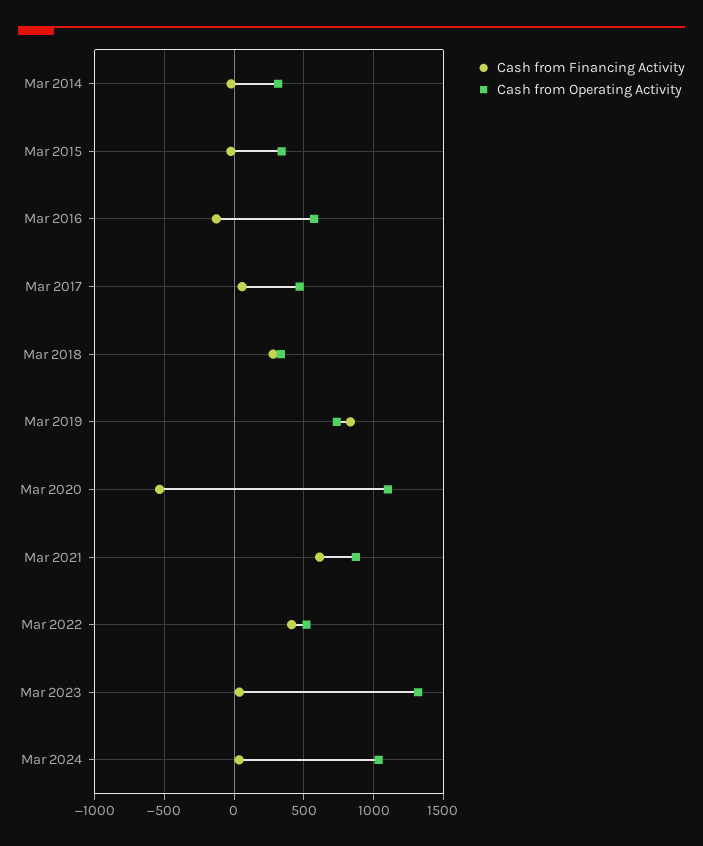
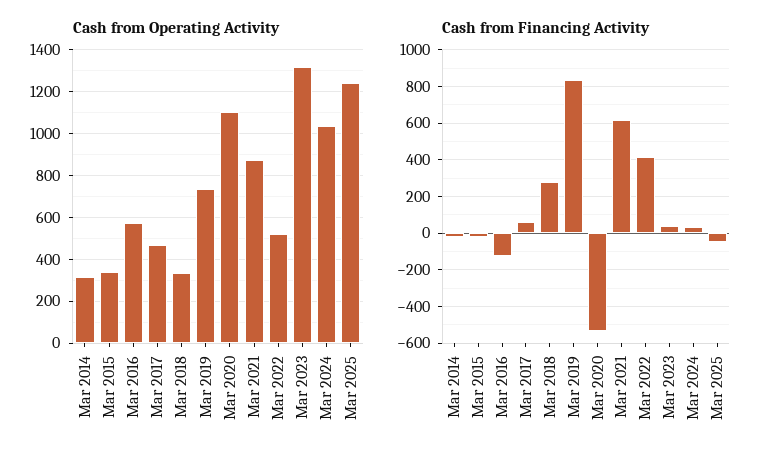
Cash from Operating Activity, Mar 2025: none -> 1250
Cash from Financing Activity, Mar 2025: none -> -50

